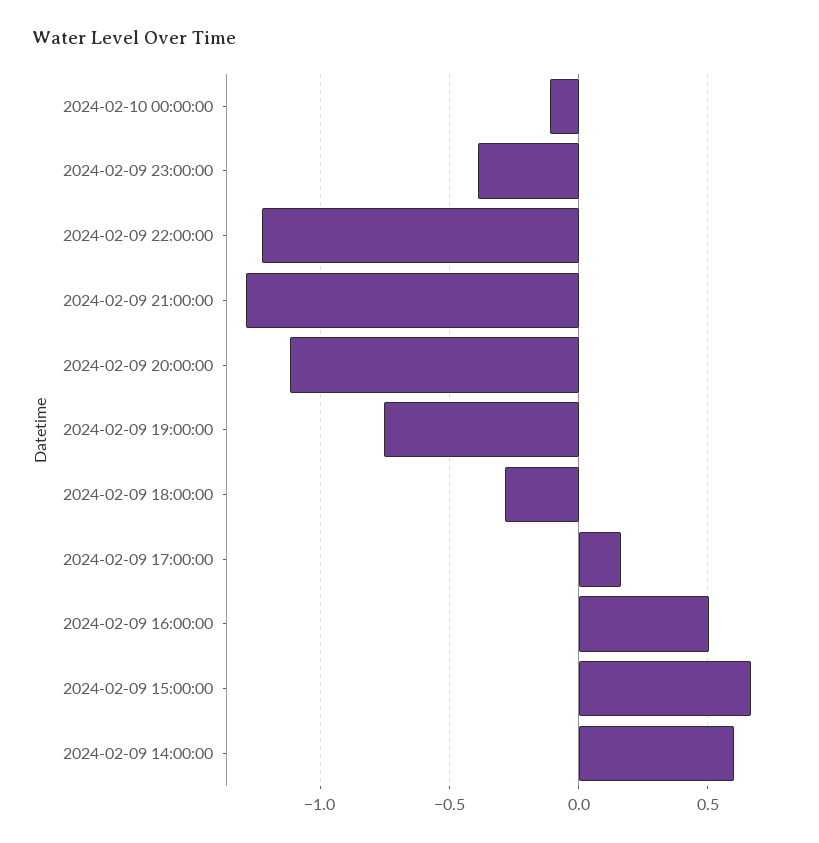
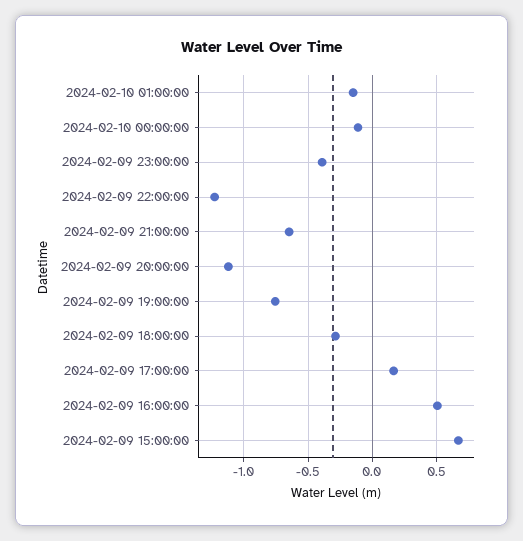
2024-02-09 21:00:00: -1.3 -> -0.65
2024-02-09 14:00:00: 0.6 -> none
2024-02-10 01:00:00: none -> -0.15

